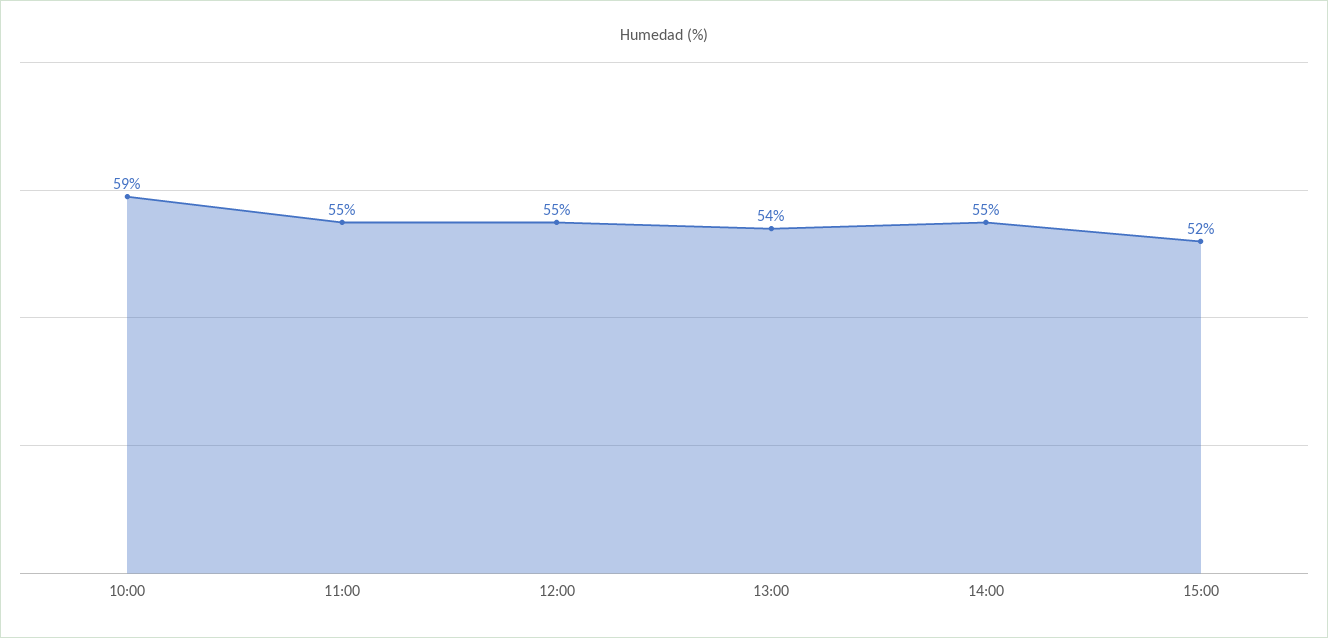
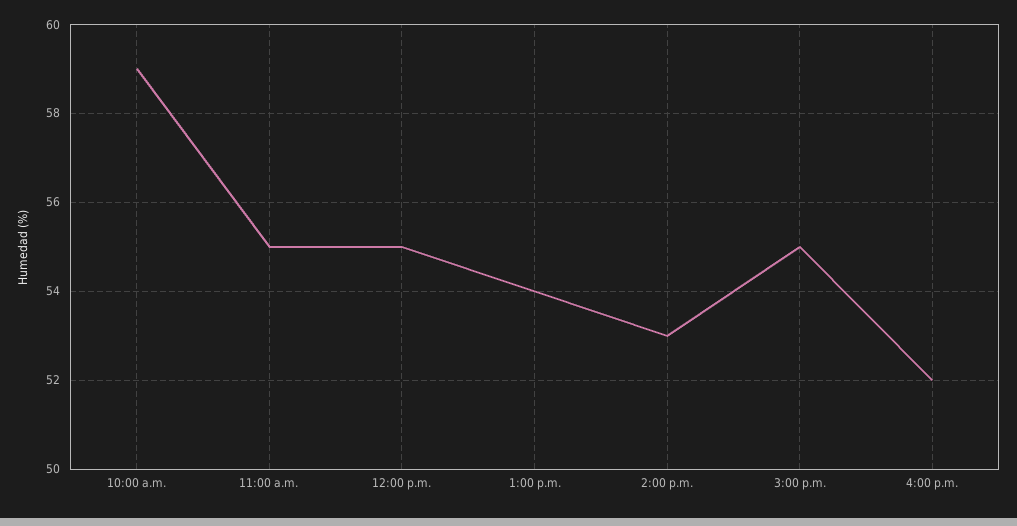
14:00: 55 -> 53
15:00: 52 -> 55
4:00 p.m.: none -> 52

